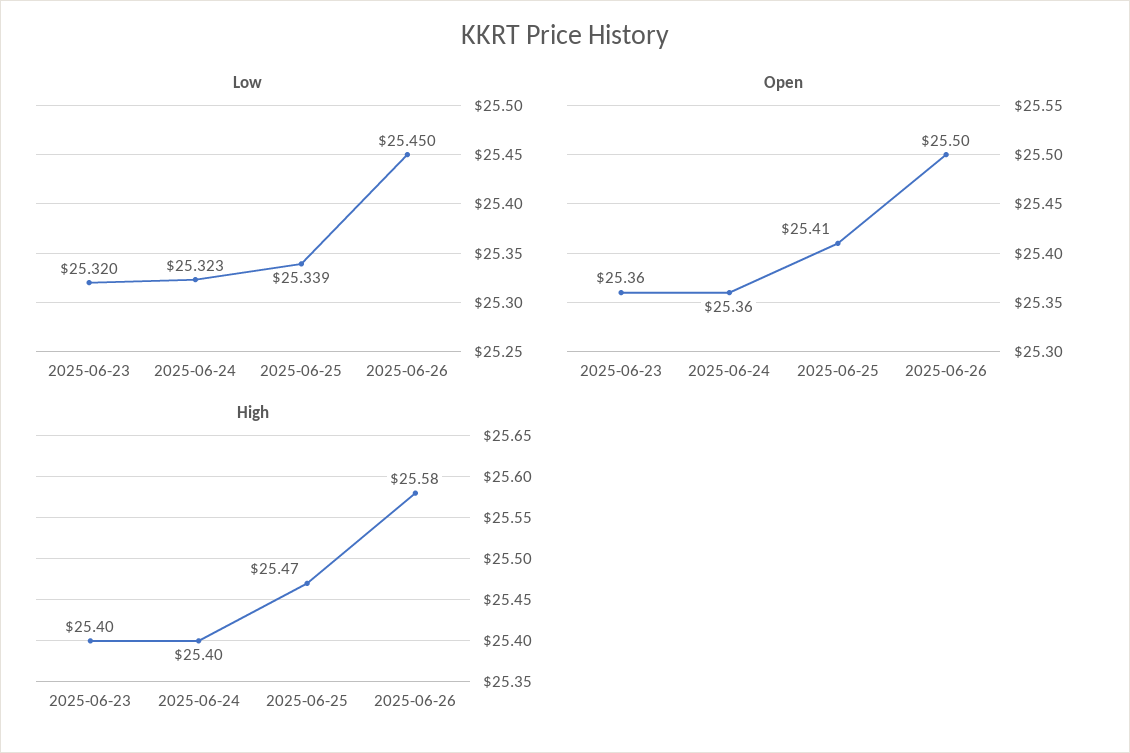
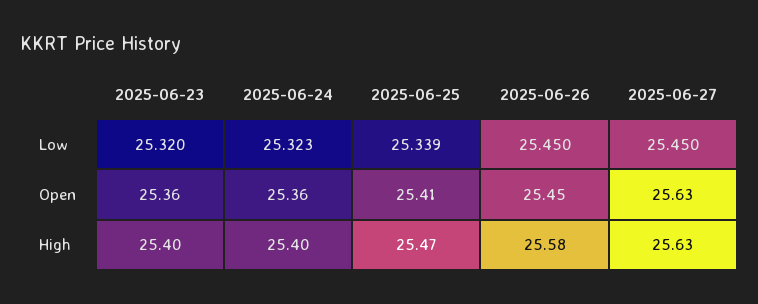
Open, 2025-06-26: 25.5 -> 25.45
Low, 2025-06-27: none -> 25.45
Open, 2025-06-27: none -> 25.63
High, 2025-06-27: none -> 25.63

